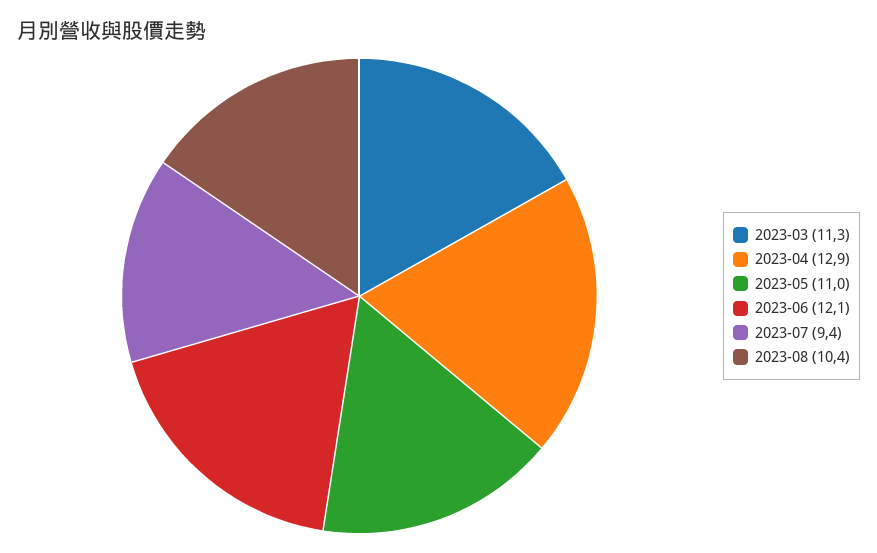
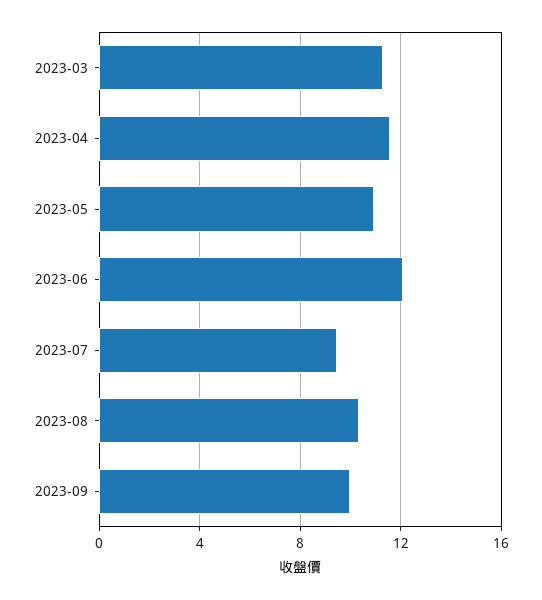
2023-04: 12.9 -> 11.5
2023-09: none -> 10

